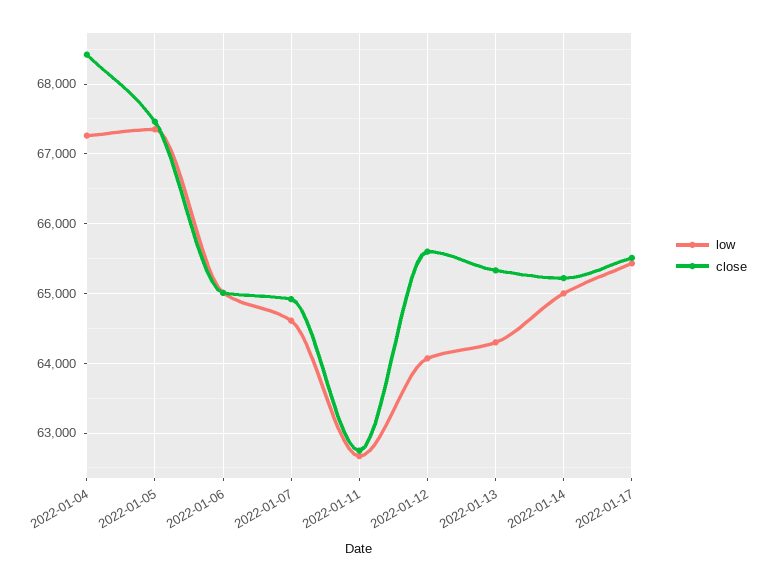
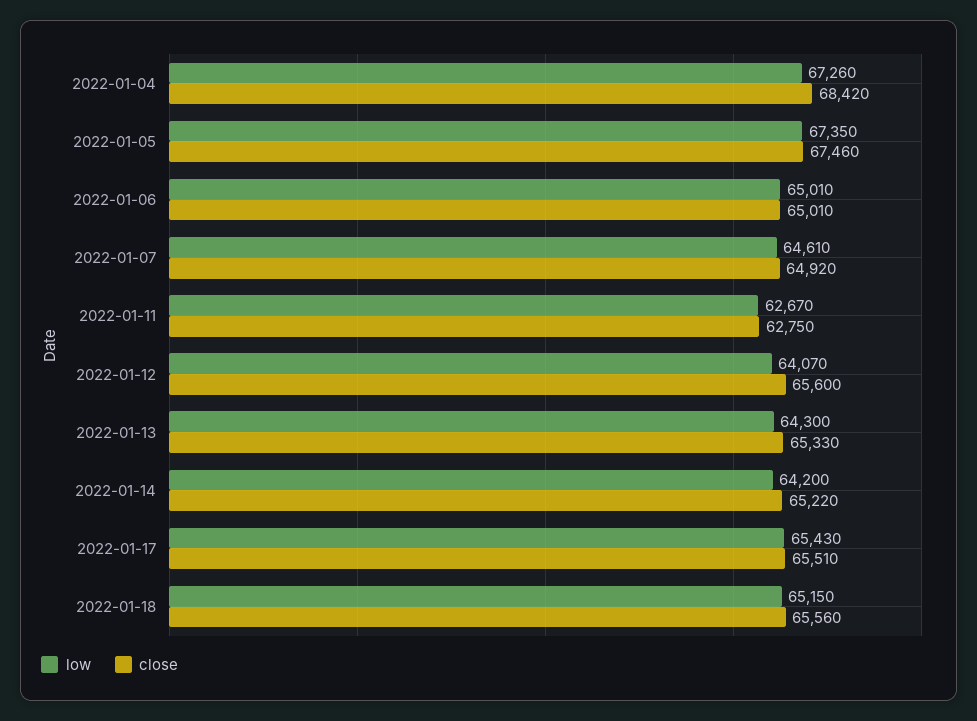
low, 2022-01-14: 65000 -> 64200
low, 2022-01-18: none -> 65150
close, 2022-01-18: none -> 65560

